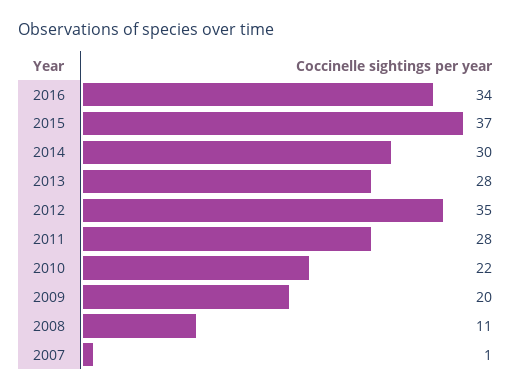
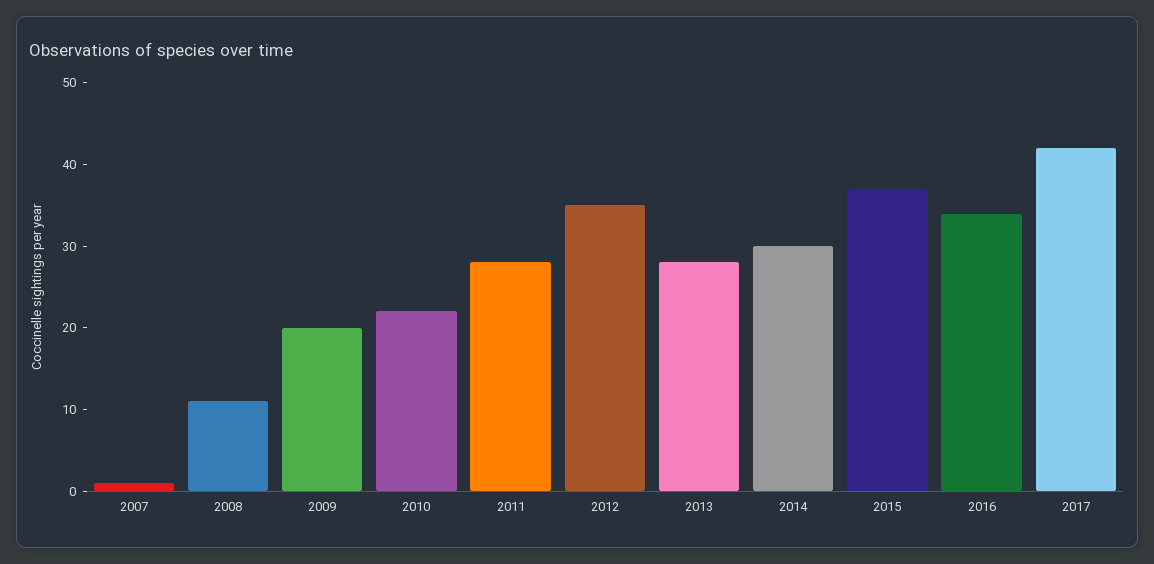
2017: none -> 42

